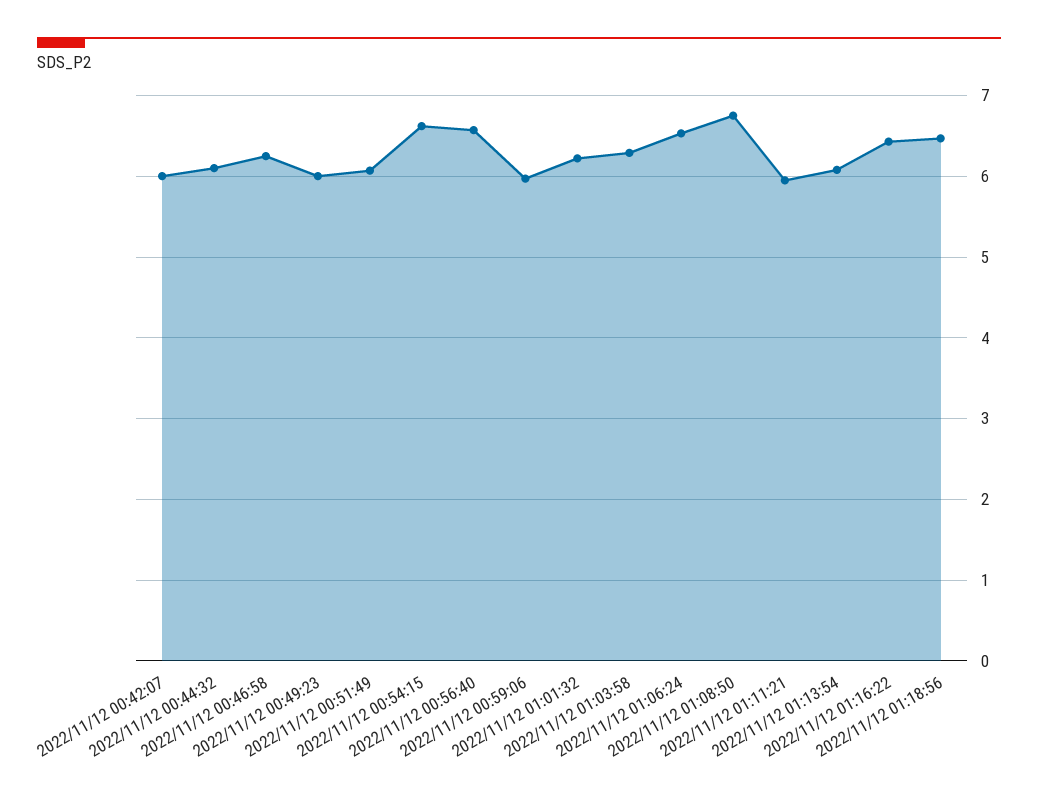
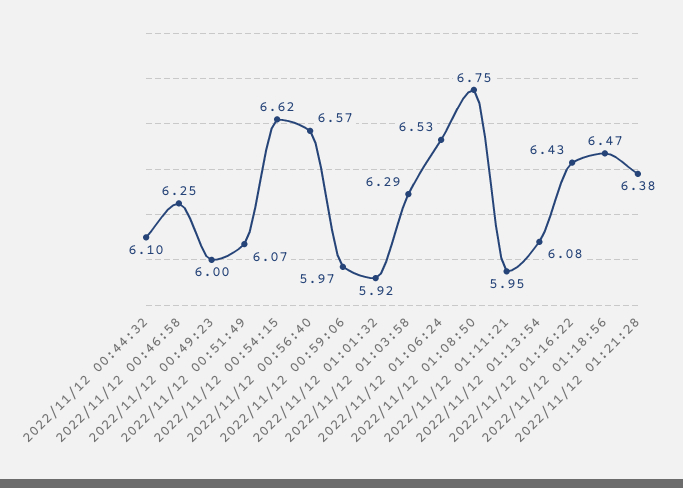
2022/11/12 00:42:07: 6 -> none
2022/11/12 01:01:32: 6.2 -> 5.92
2022/11/12 01:21:28: none -> 6.38

